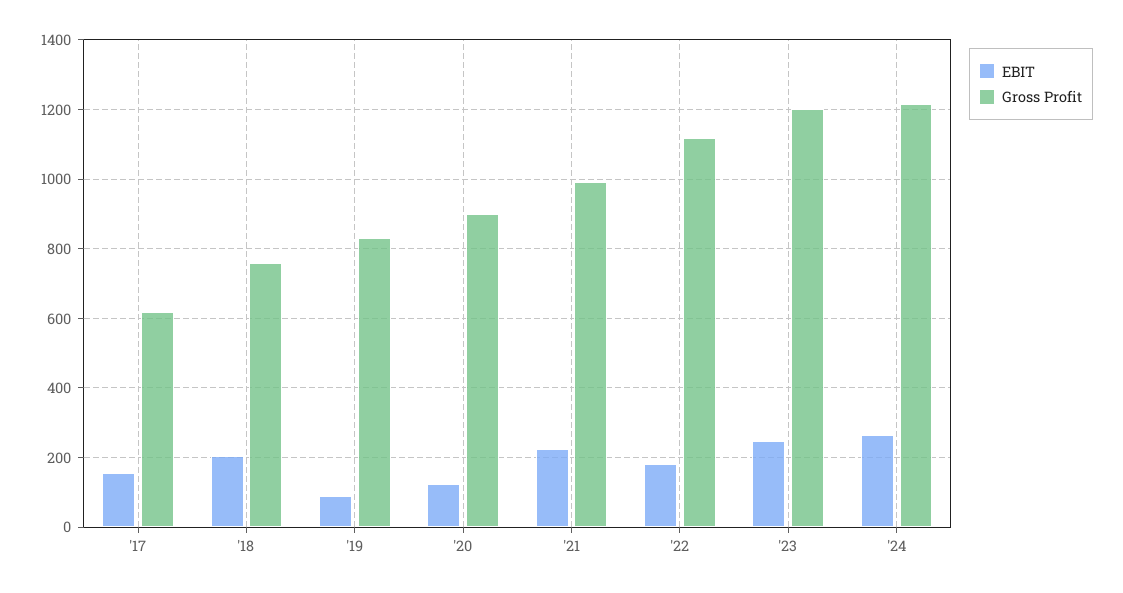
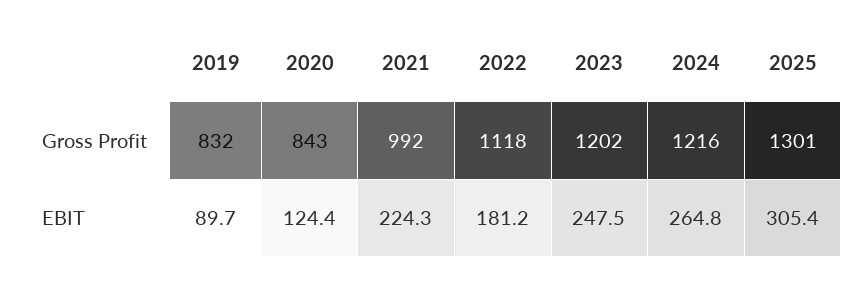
EBIT, '17: 160 -> none
Gross Profit, '17: 620 -> none
EBIT, '18: 200 -> none
Gross Profit, '18: 760 -> none
Gross Profit, '20: 900 -> 843
Gross Profit, 2025: none -> 1301
EBIT, 2025: none -> 305.4

